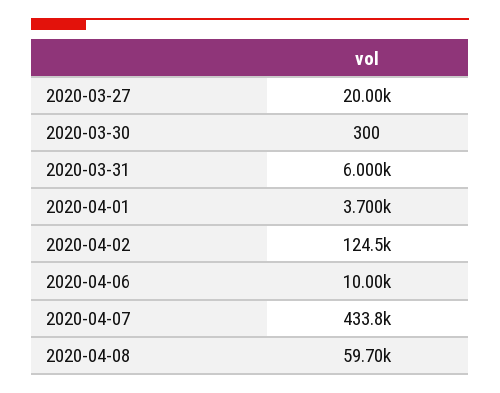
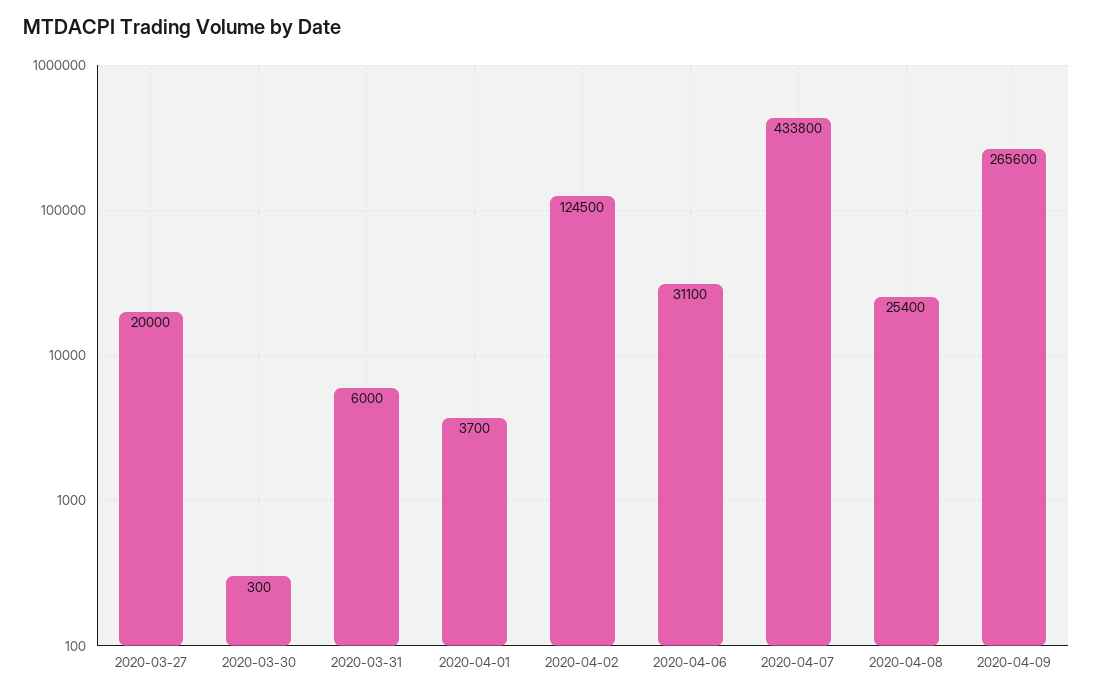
2020-04-06: 10000 -> 31100
2020-04-08: 59700 -> 25400
2020-04-09: none -> 265600

